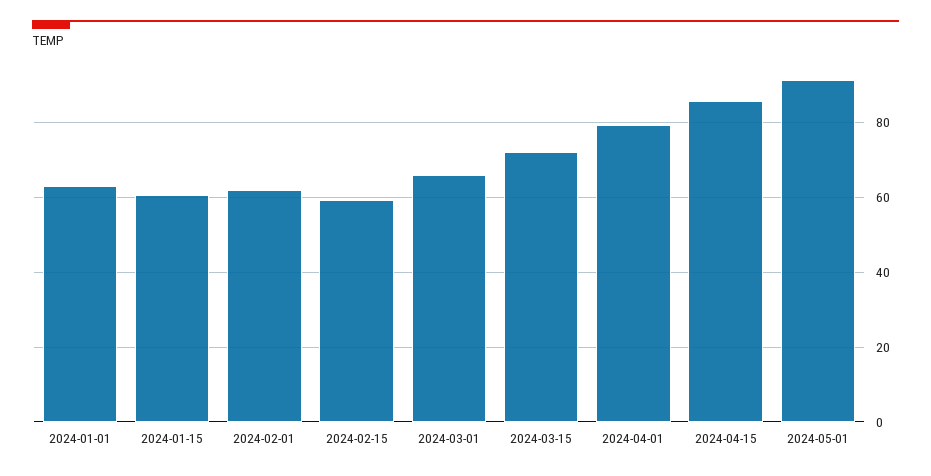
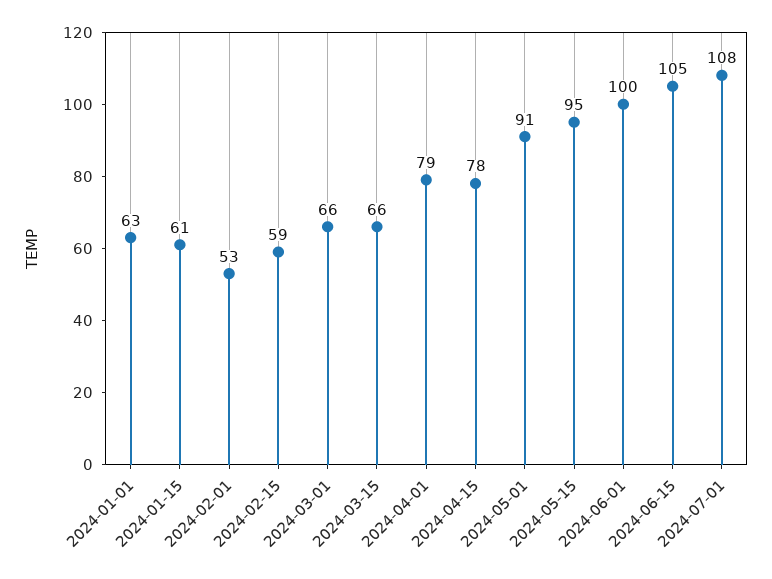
2024-02-01: 62 -> 53
2024-03-15: 72 -> 66
2024-04-15: 86 -> 78
2024-05-15: none -> 95
2024-06-01: none -> 100
2024-06-15: none -> 105
2024-07-01: none -> 108

